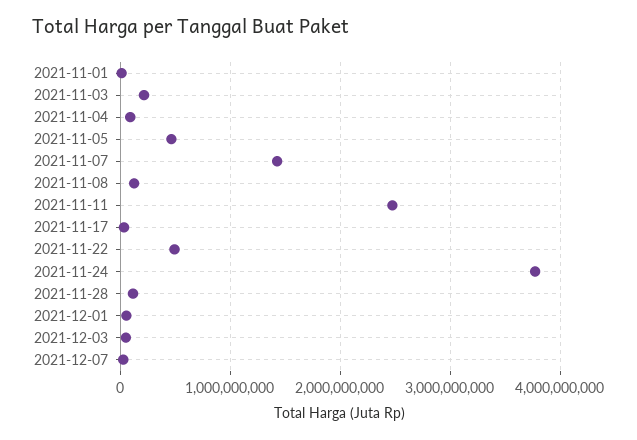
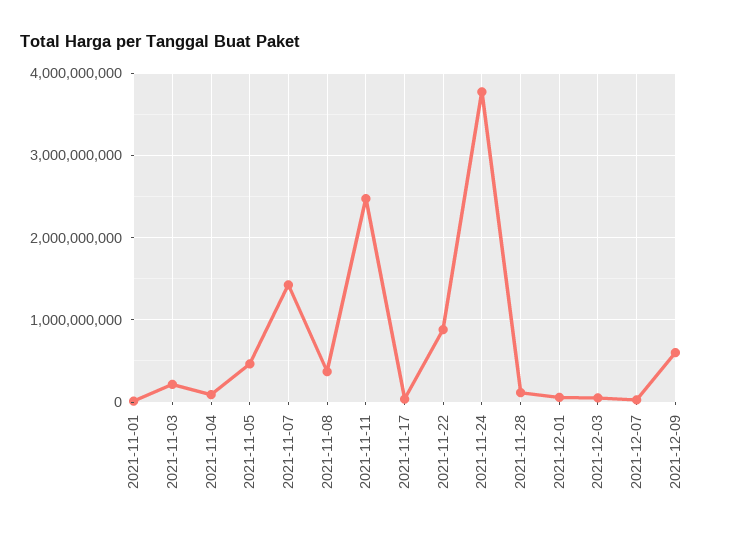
2021-11-08: 100000000 -> 400000000
2021-11-22: 500000000 -> 900000000
2021-12-09: none -> 600000000

